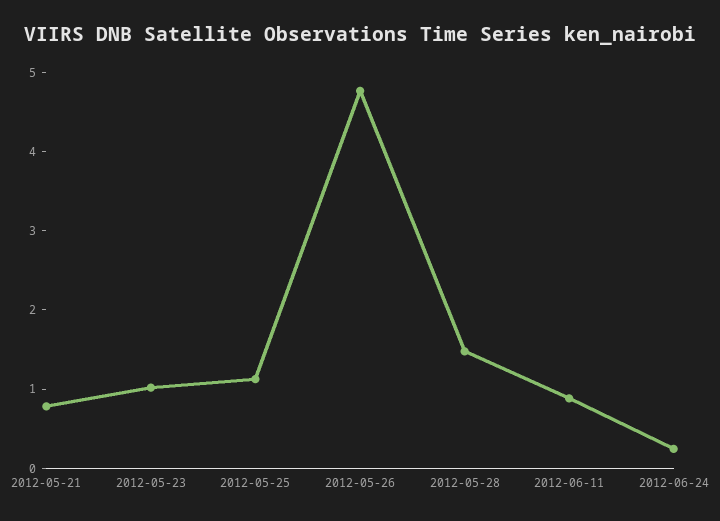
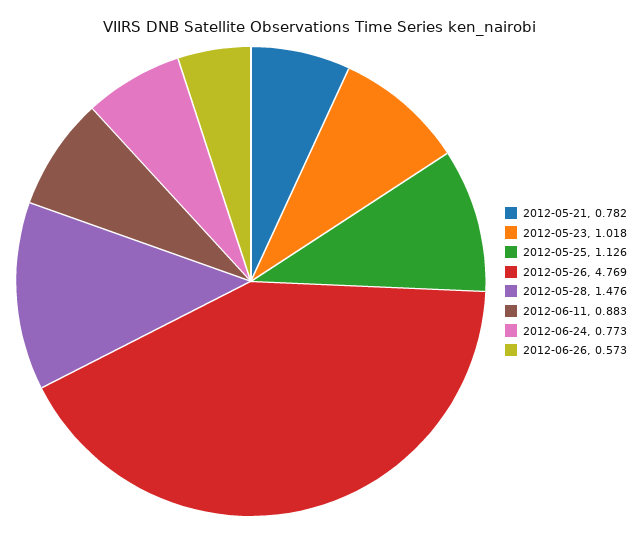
2012-06-24: 0.2 -> 0.773
2012-06-26: none -> 0.573

